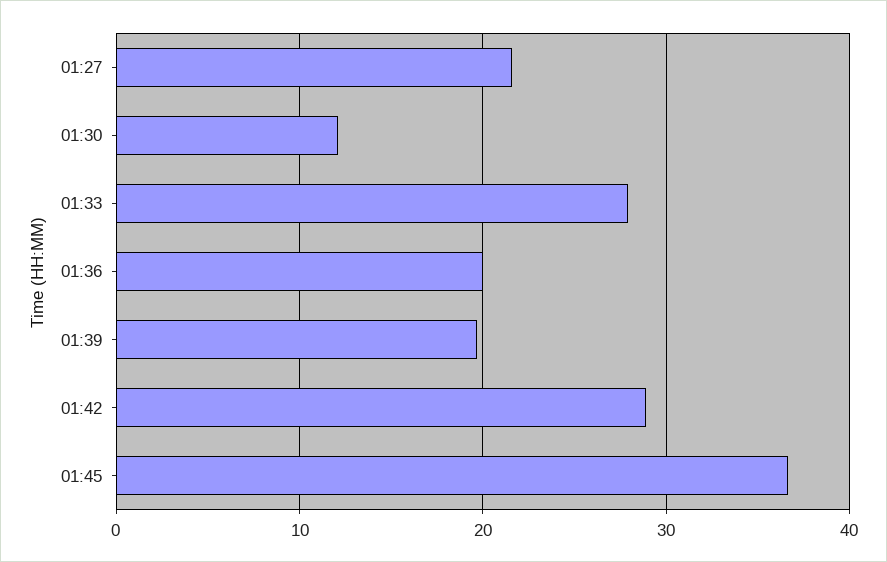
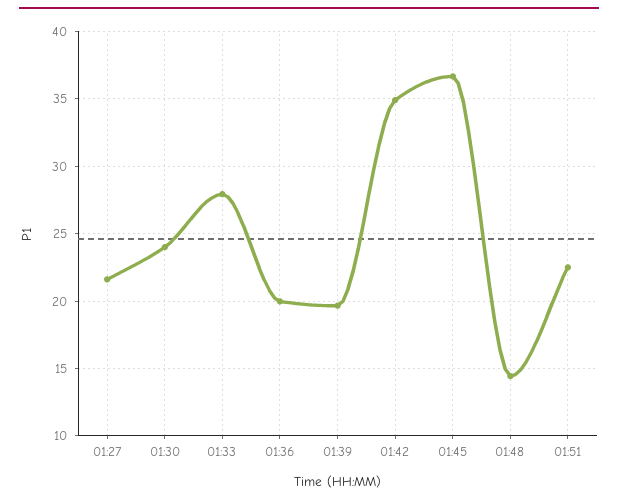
01:30: 12 -> 24
01:42: 29 -> 35
01:48: none -> 14.5
01:51: none -> 22.5

